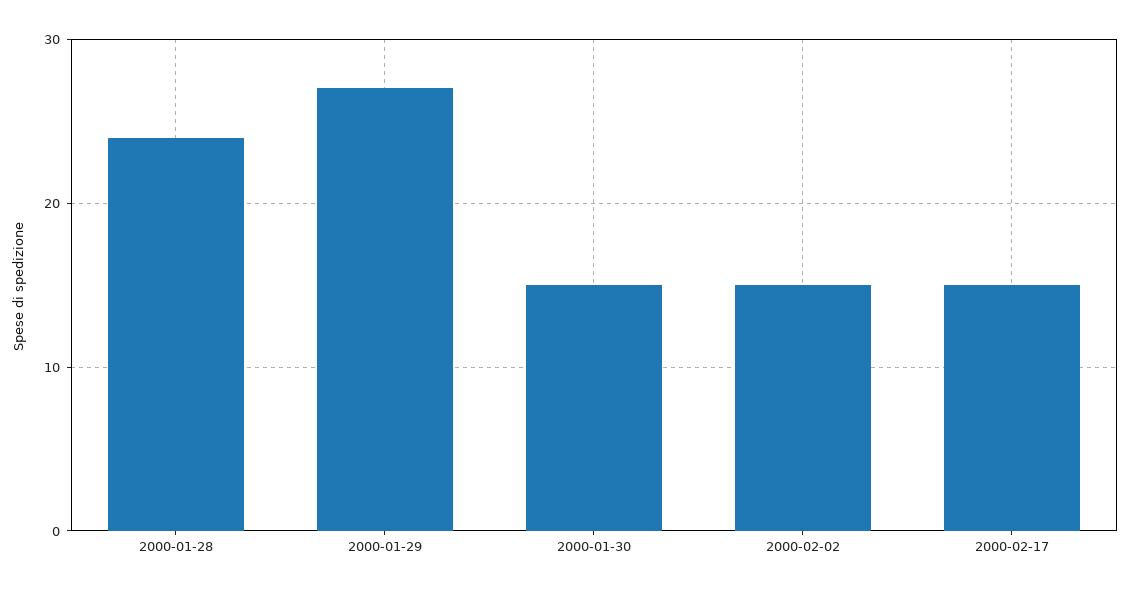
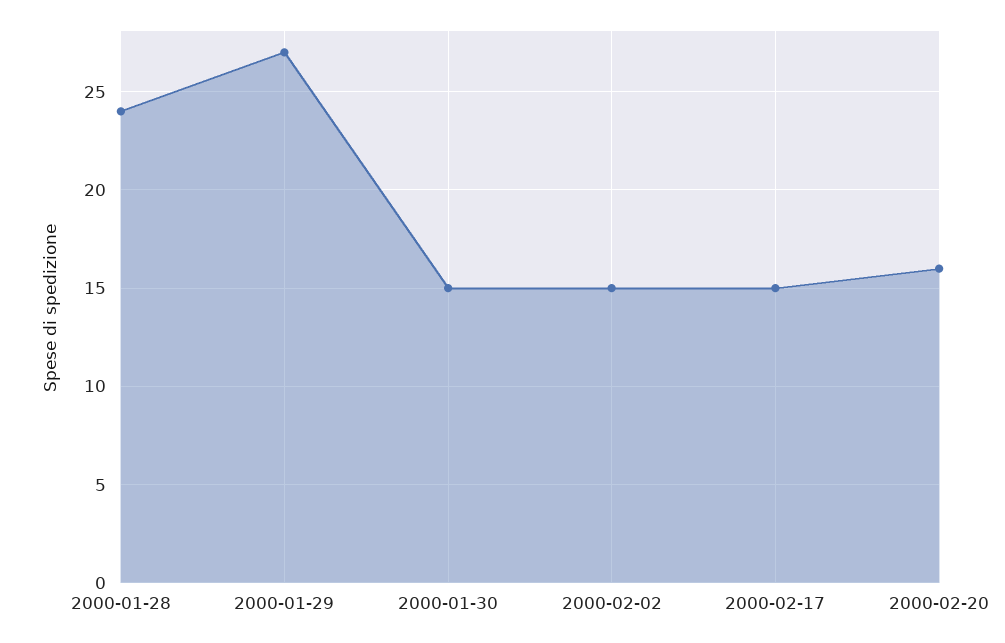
2000-02-20: none -> 16

